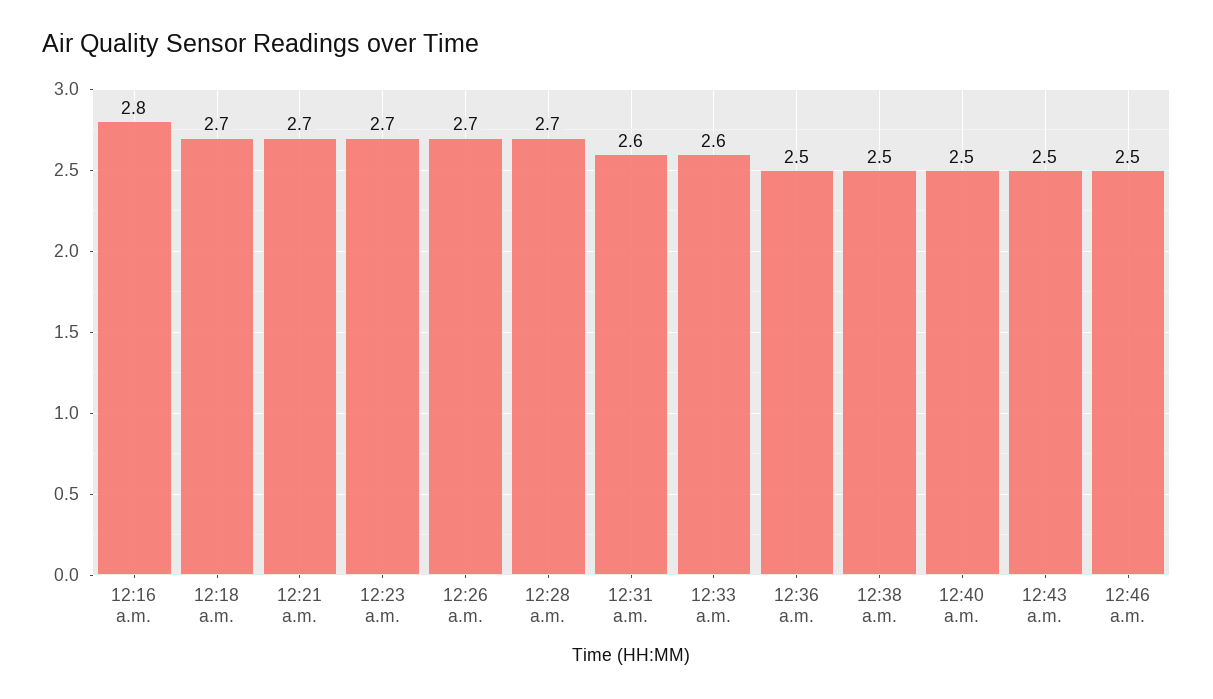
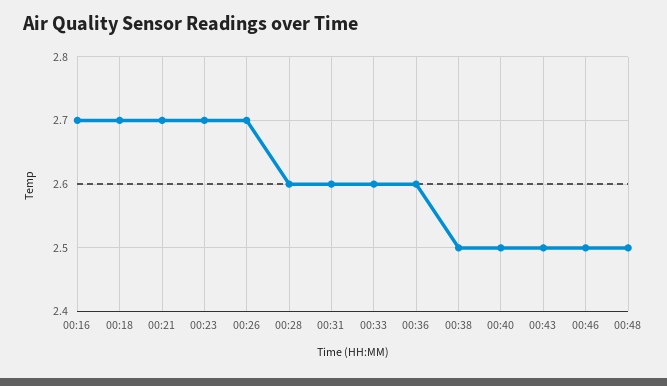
12:16 a.m.: 2.8 -> 2.7
12:28 a.m.: 2.7 -> 2.6
12:36 a.m.: 2.5 -> 2.6
00:48: none -> 2.5

